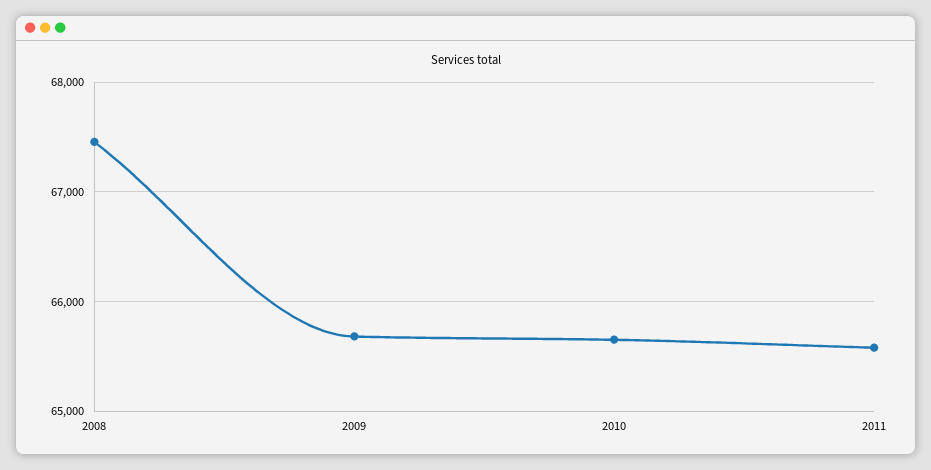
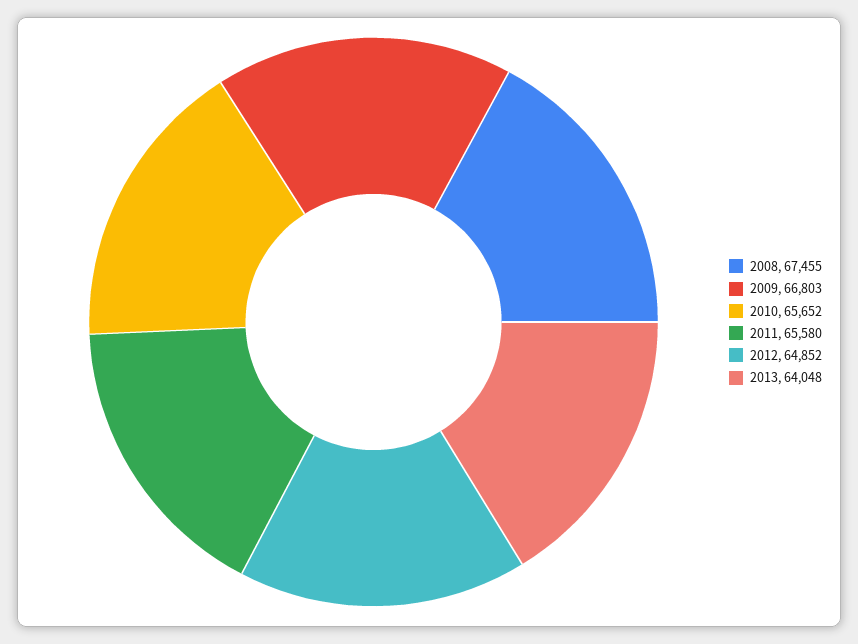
2009: 65700 -> 66803
2012: none -> 64852
2013: none -> 64048

